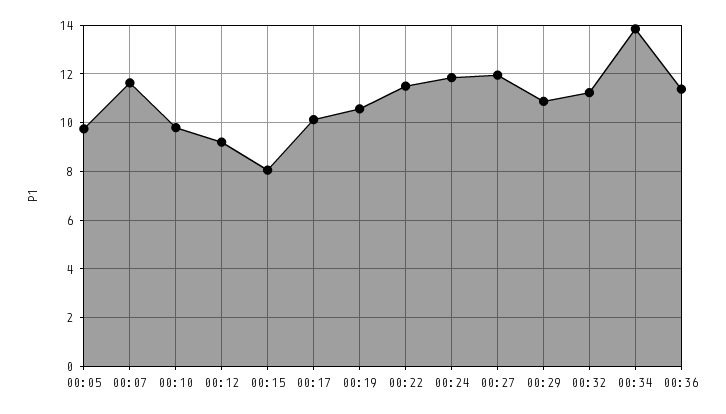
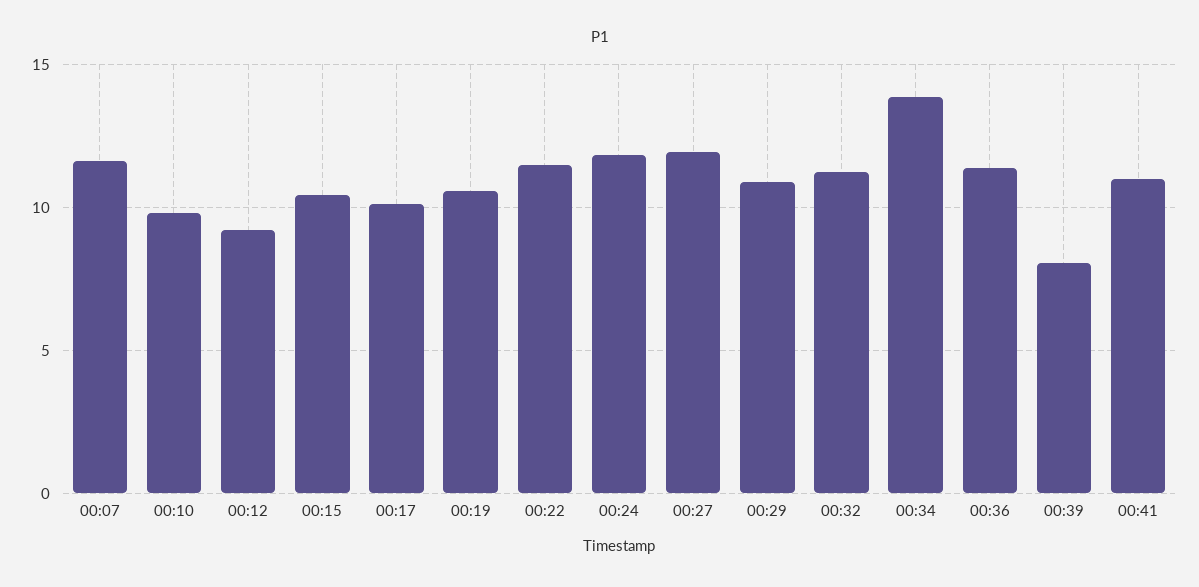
00:05: 9.75 -> none
00:15: 8 -> 10.5
00:39: none -> 8
00:41: none -> 11

